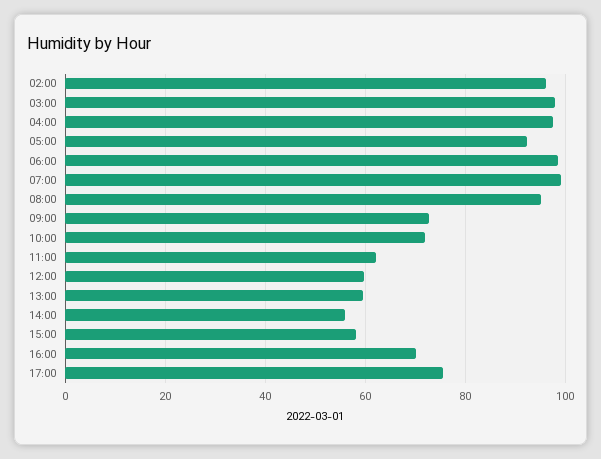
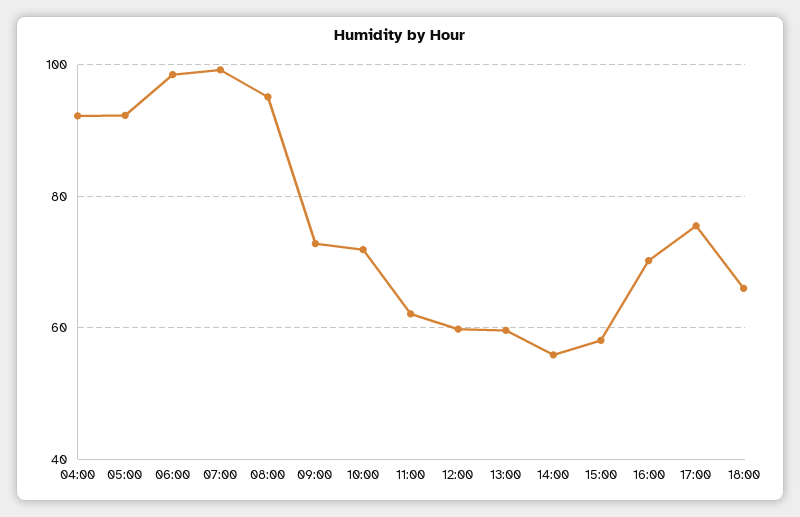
02:00: 96 -> none
03:00: 98 -> none
04:00: 98 -> 92
18:00: none -> 66

